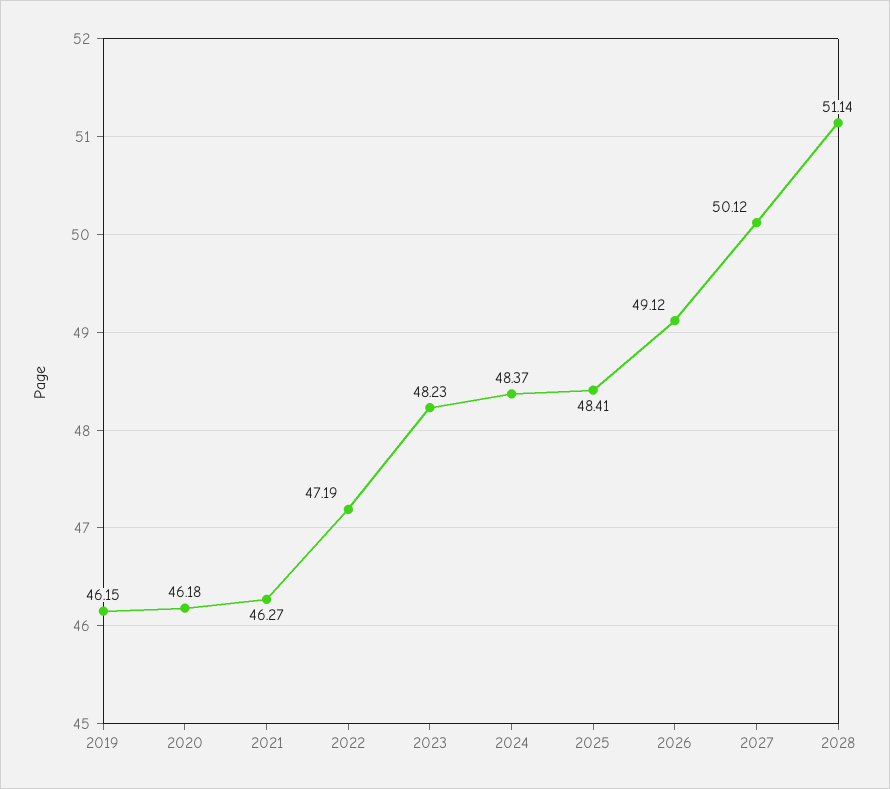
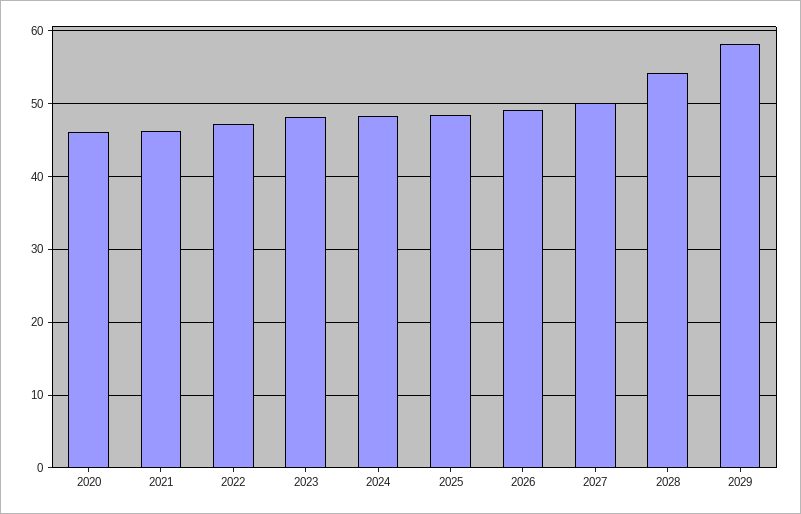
2019: 46.15 -> none
2028: 51.14 -> 54
2029: none -> 58

